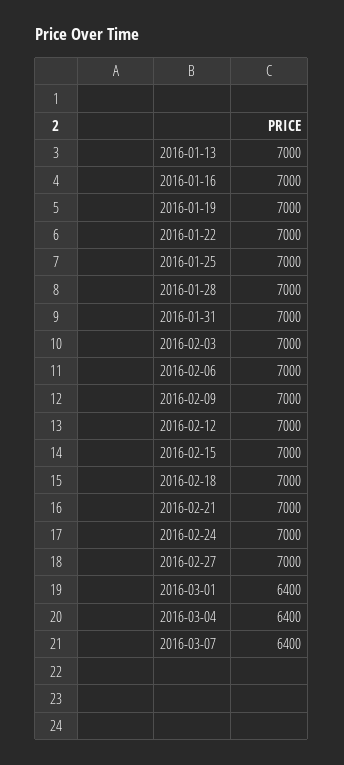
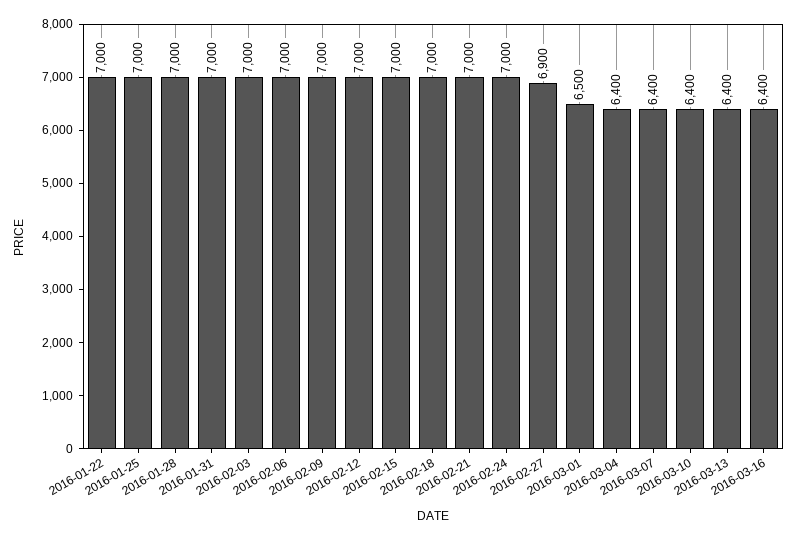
2016-01-13: 7000 -> none
2016-01-16: 7000 -> none
2016-01-19: 7000 -> none
2016-02-27: 7000 -> 6900
2016-03-01: 6400 -> 6500
2016-03-10: none -> 6400
2016-03-13: none -> 6400
2016-03-16: none -> 6400

